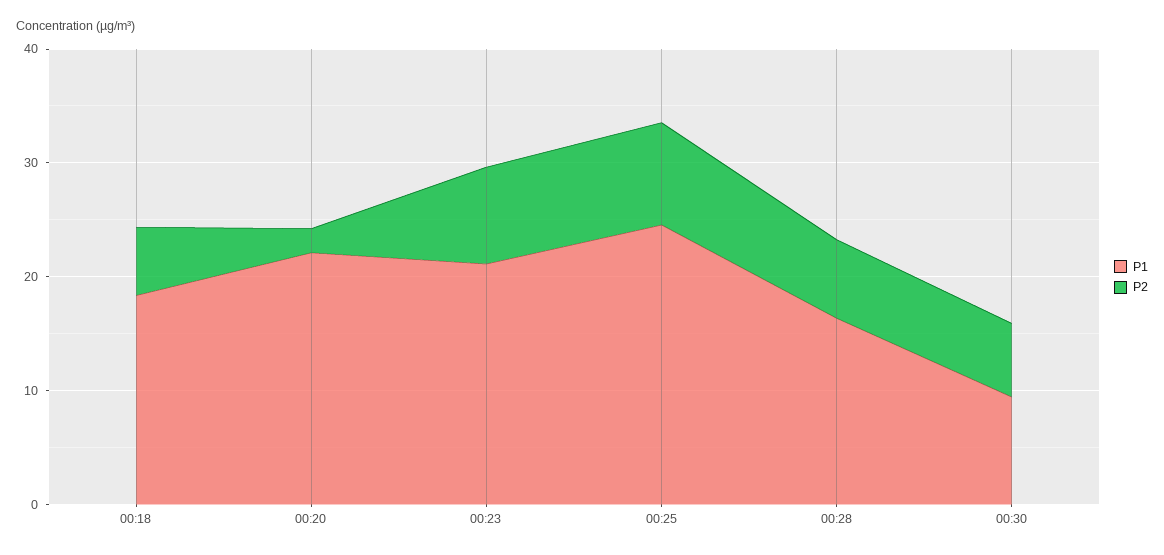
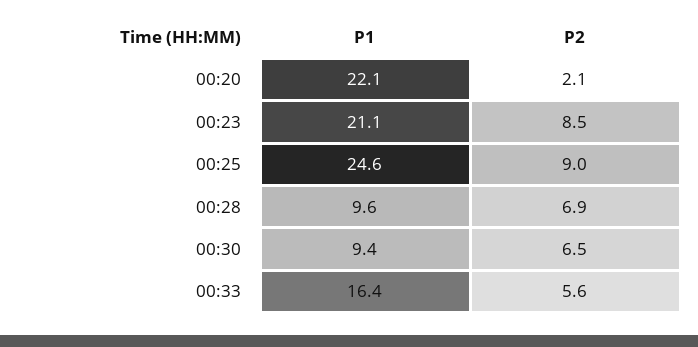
P1, 00:18: 18 -> none
P2, 00:18: 6 -> none
P1, 00:28: 16 -> 9.6
P1, 00:33: none -> 16.4
P2, 00:33: none -> 5.6

